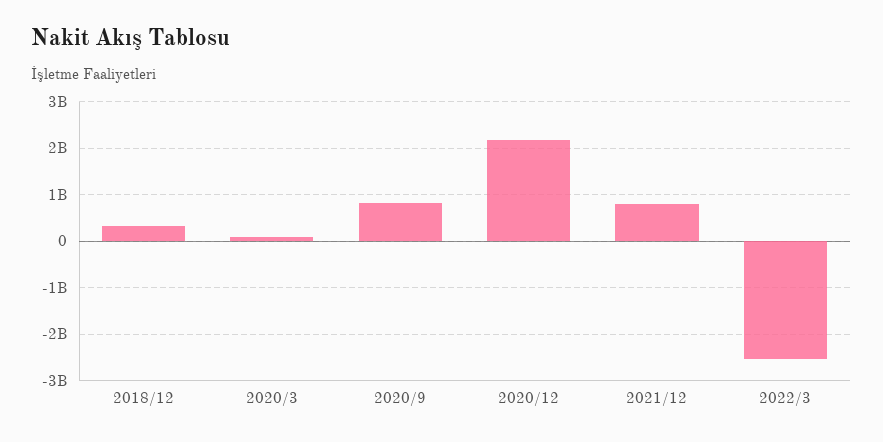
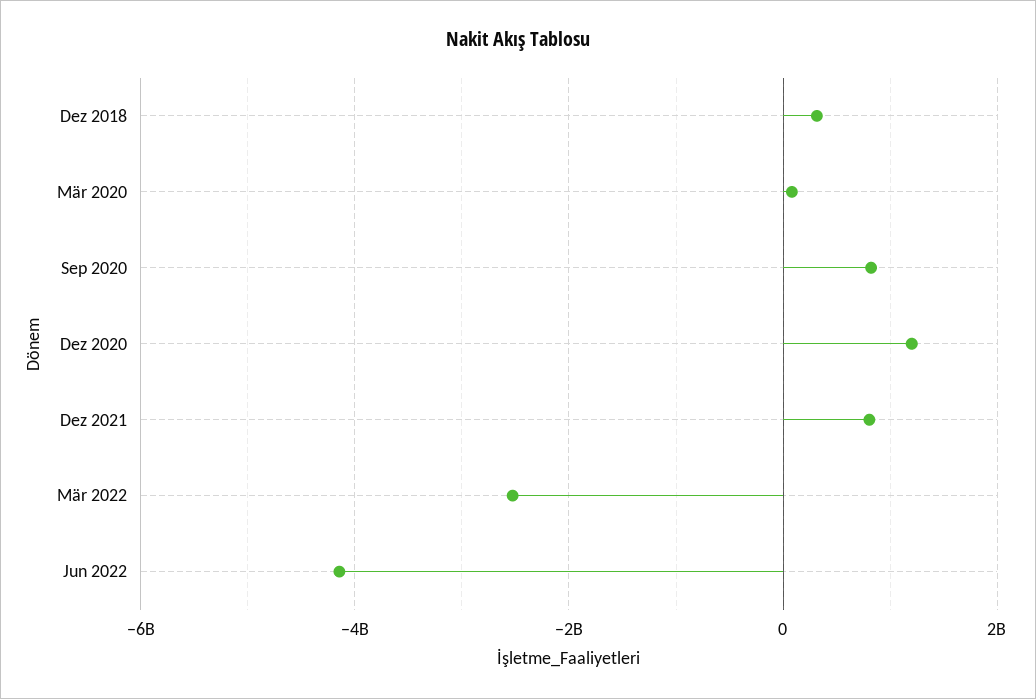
2020/12: 2200000000 -> 1200000000
Jun 2022: none -> -4200000000

